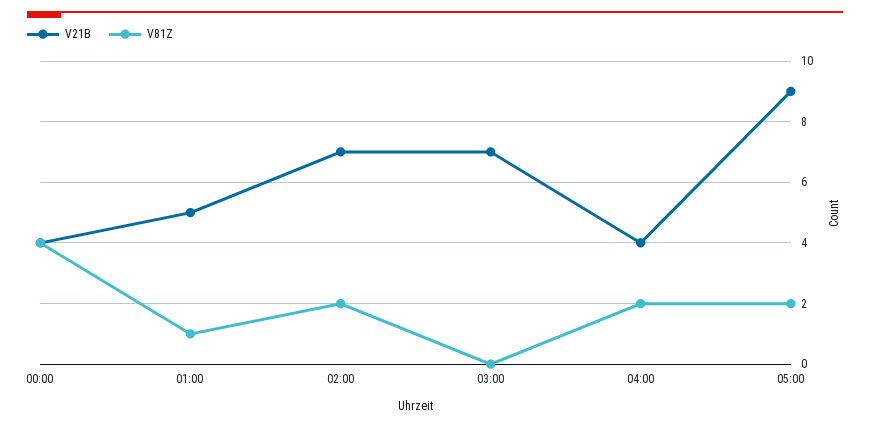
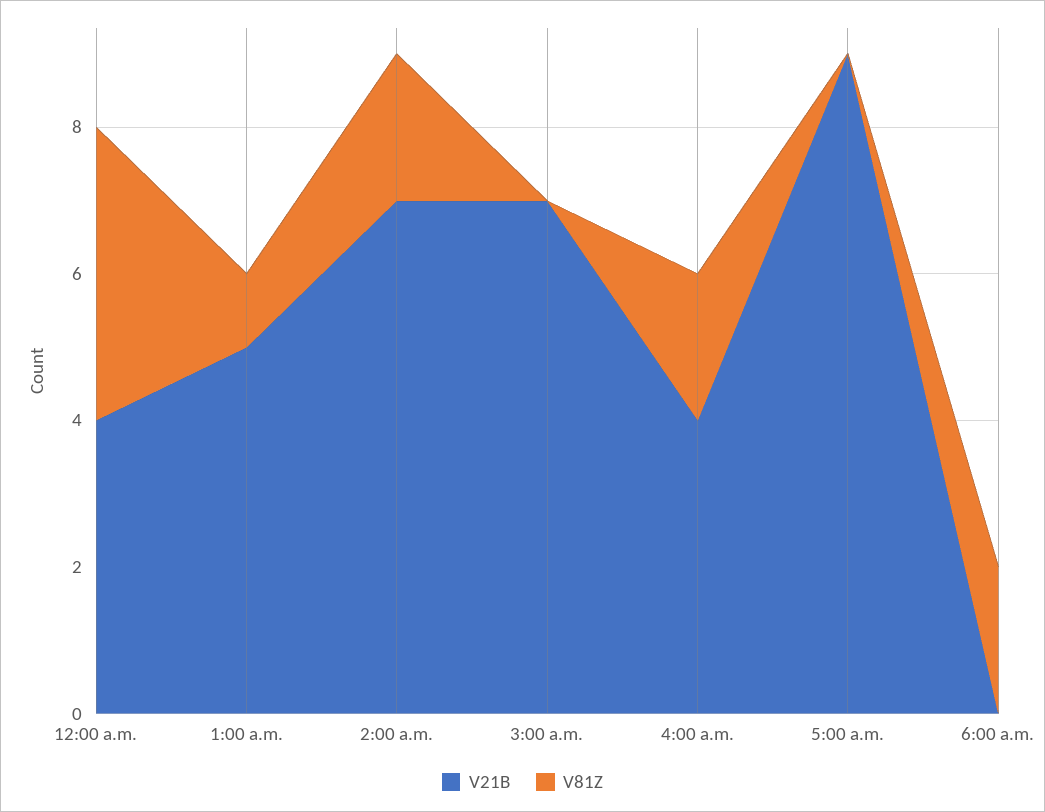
V81Z, 05:00: 2 -> 0
V21B, 6:00 a.m.: none -> 0
V81Z, 6:00 a.m.: none -> 2

